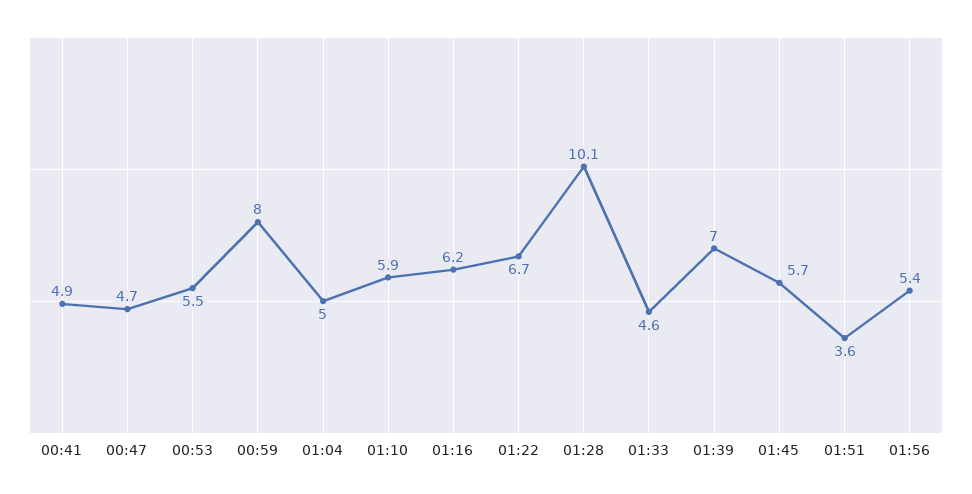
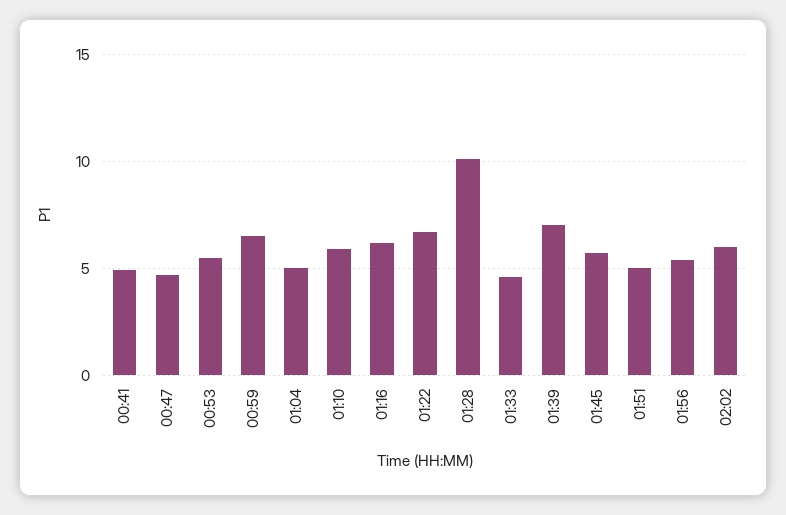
00:59: 8 -> 6.5
01:51: 3.6 -> 5
02:02: none -> 6

